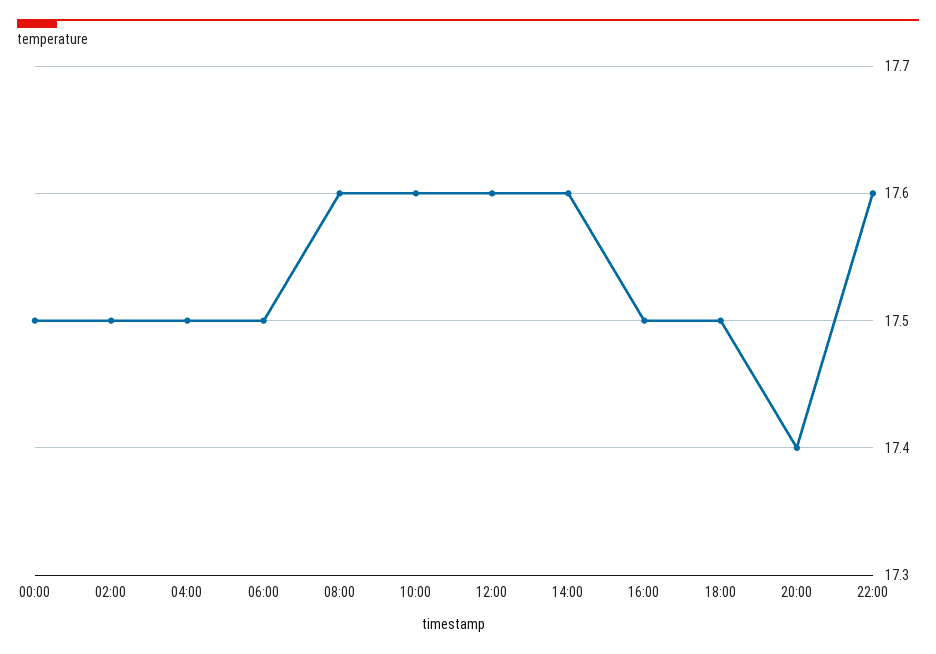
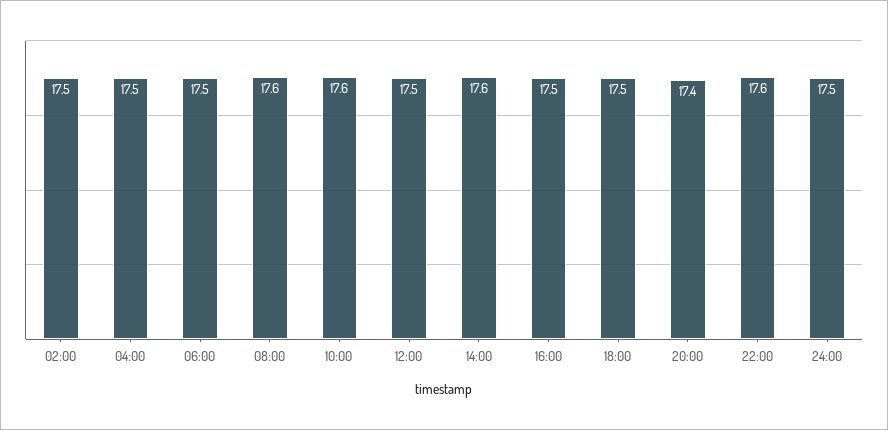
00:00: 17.5 -> none
12:00: 17.6 -> 17.5
24:00: none -> 17.5

